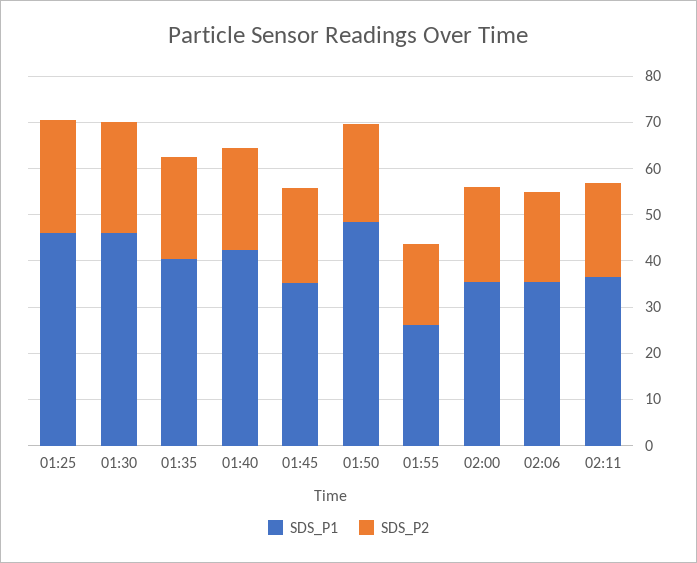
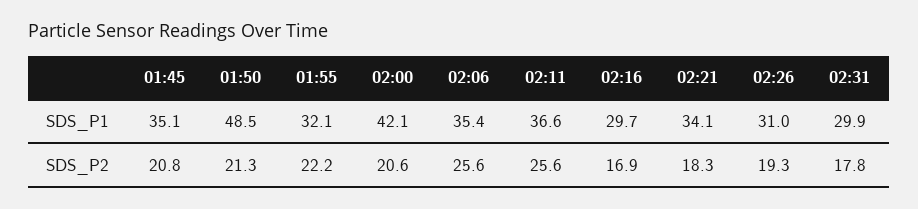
SDS_P1, 01:25: 46 -> none
SDS_P2, 01:25: 24 -> none
SDS_P1, 01:30: 46 -> none
SDS_P2, 01:30: 24 -> none
SDS_P1, 01:35: 40 -> none
SDS_P2, 01:35: 22 -> none
SDS_P1, 01:40: 42 -> none
SDS_P2, 01:40: 22 -> none
SDS_P1, 01:55: 26 -> 32.1
SDS_P2, 01:55: 18 -> 22.2
SDS_P1, 02:00: 36 -> 42.1
SDS_P2, 02:06: 20 -> 25.6
SDS_P2, 02:11: 20 -> 25.6
SDS_P1, 02:16: none -> 29.7
SDS_P1, 02:21: none -> 34.1
SDS_P1, 02:26: none -> 31
SDS_P1, 02:31: none -> 29.9
SDS_P2, 02:16: none -> 16.9
SDS_P2, 02:21: none -> 18.3
SDS_P2, 02:26: none -> 19.3
SDS_P2, 02:31: none -> 17.8

